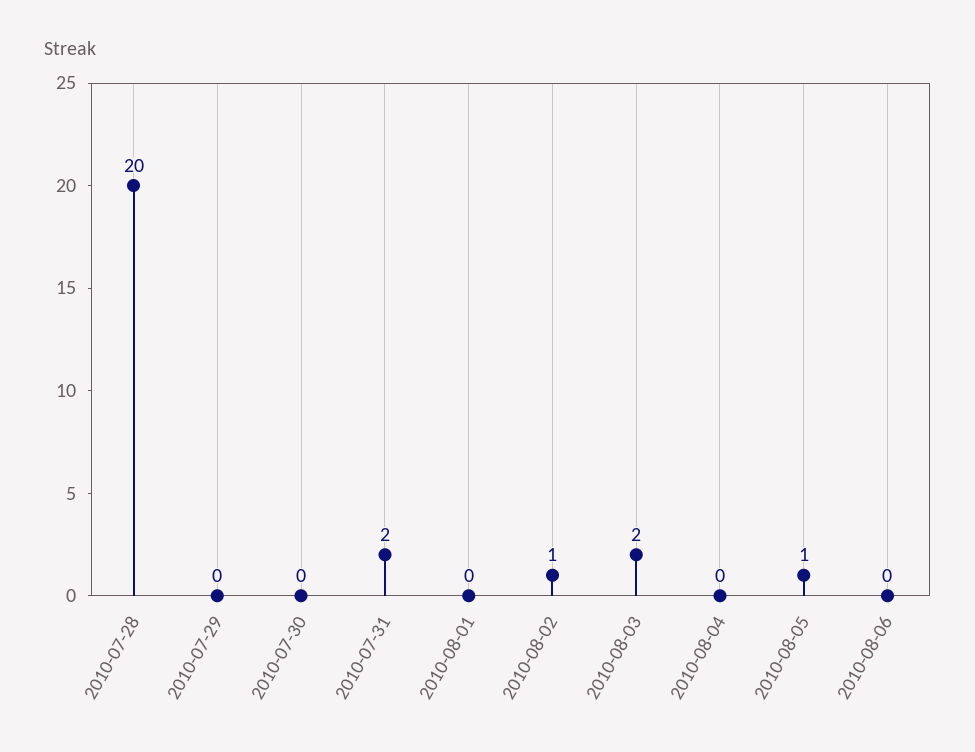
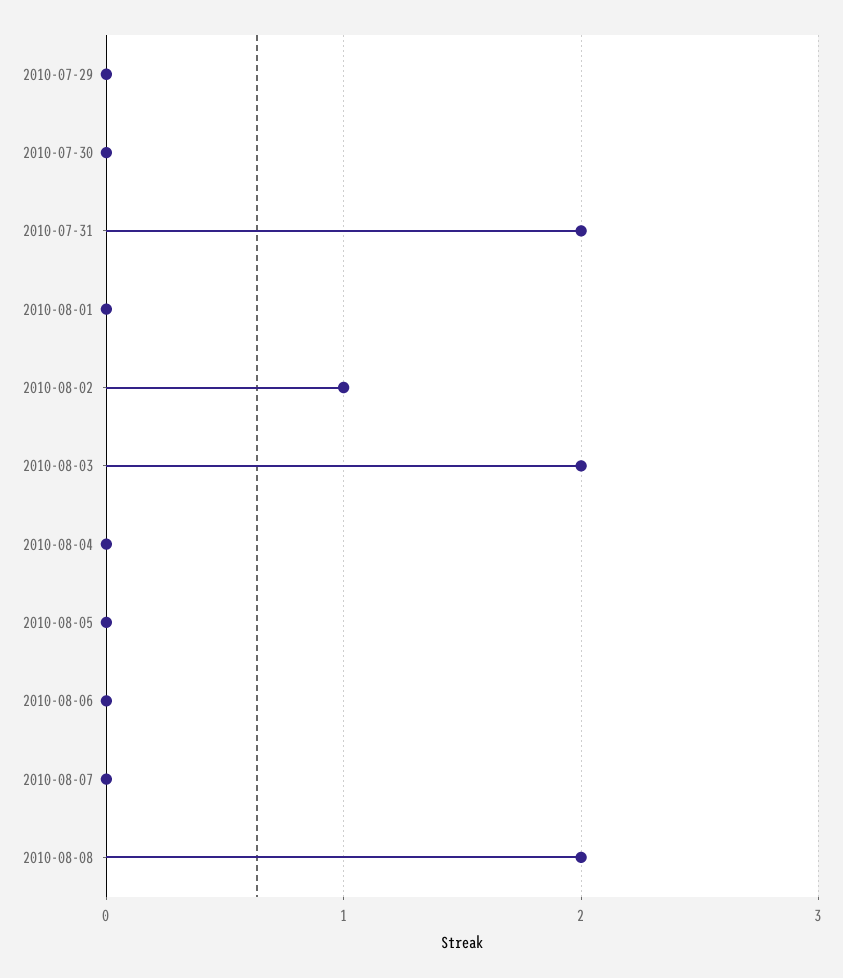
2010-07-28: 20 -> none
2010-08-05: 1 -> 0
2010-08-07: none -> 0
2010-08-08: none -> 2

